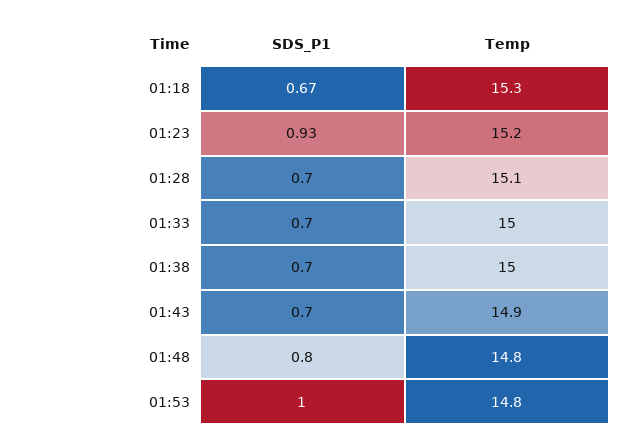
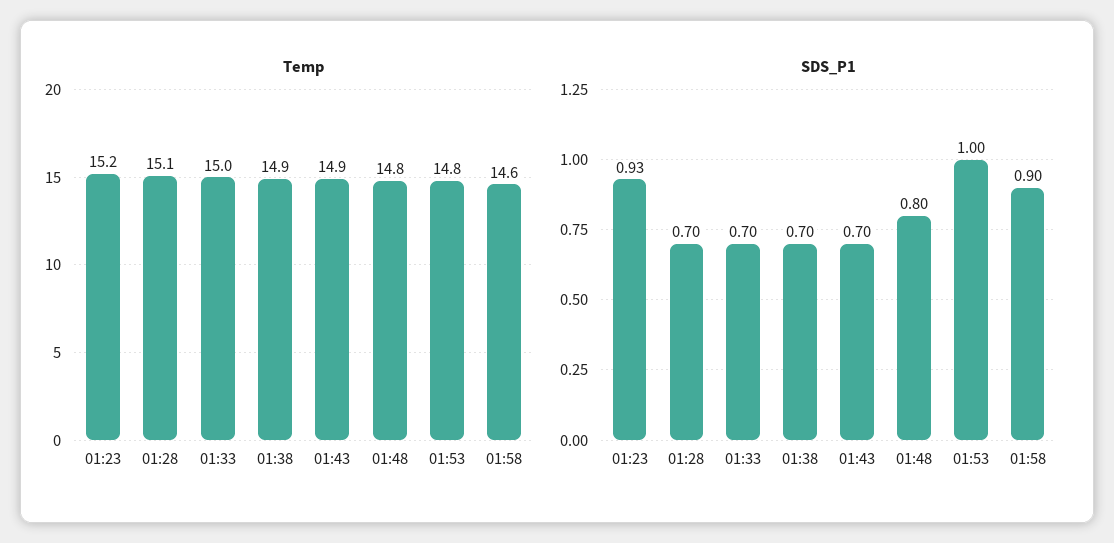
SDS_P1, 01:18: 0.67 -> none
Temp, 01:18: 15.3 -> none
Temp, 01:38: 15 -> 14.9
Temp, 01:58: none -> 14.6
SDS_P1, 01:58: none -> 0.9

